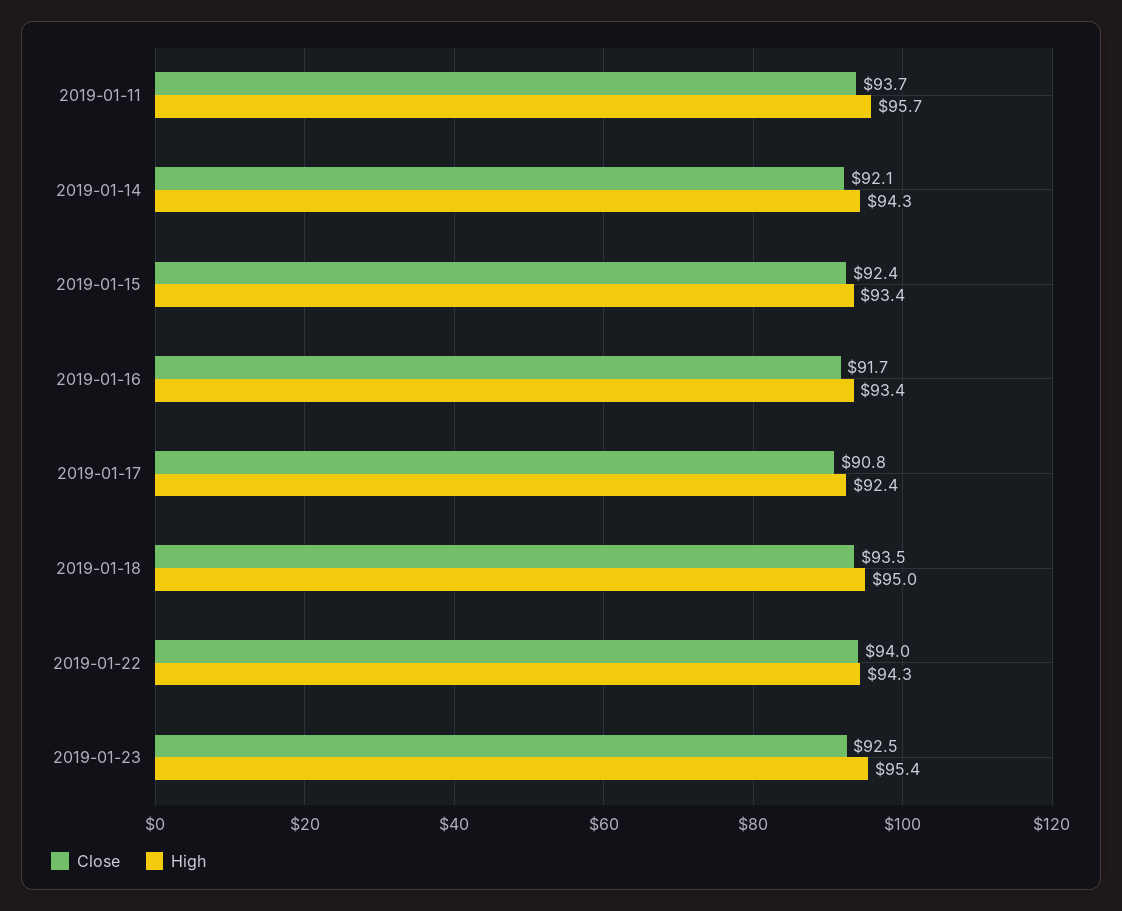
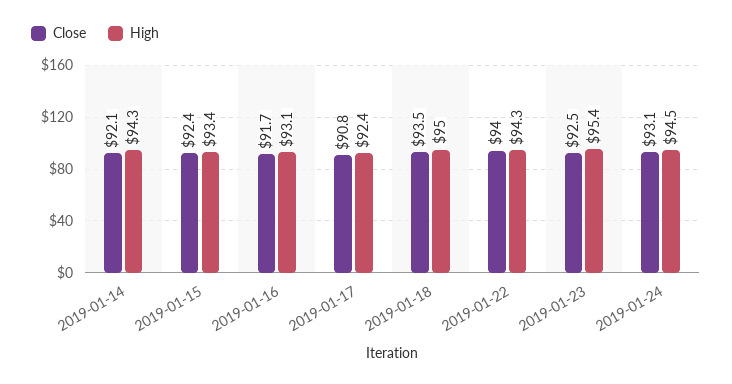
Close, 2019-01-11: 93.7 -> none
High, 2019-01-11: 95.7 -> none
High, 2019-01-16: 93.4 -> 93.1
Close, 2019-01-24: none -> 93.1
High, 2019-01-24: none -> 94.5

